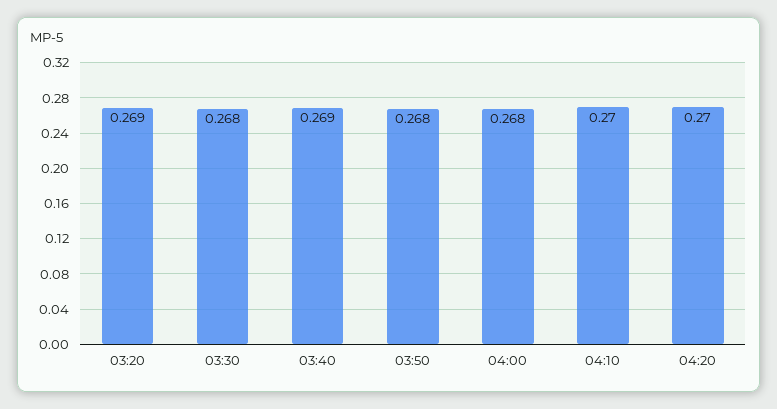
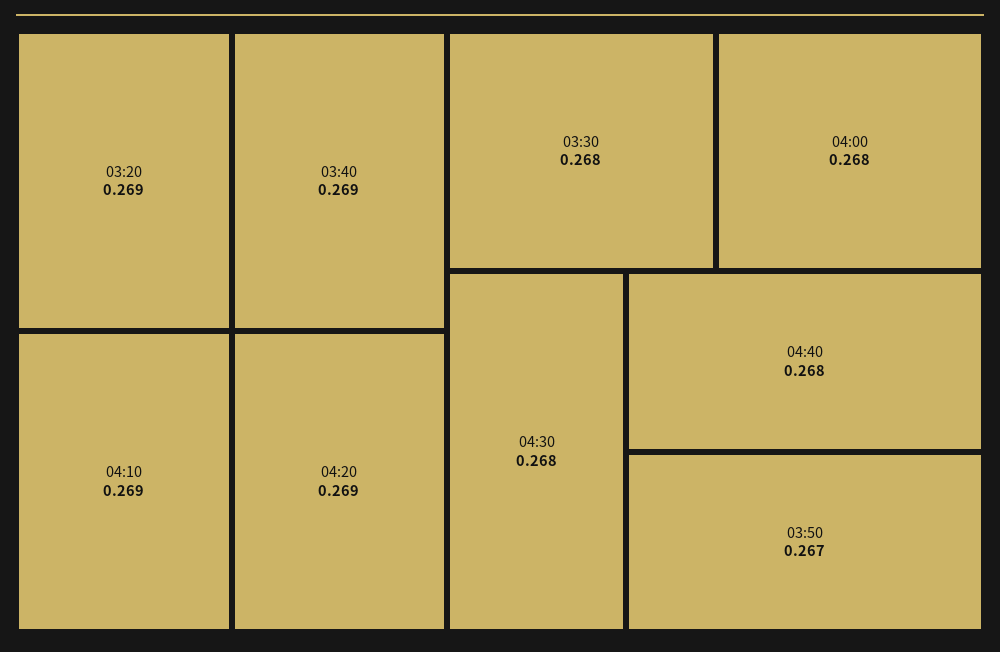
03:50: 0.268 -> 0.267
04:10: 0.27 -> 0.269
04:20: 0.27 -> 0.269
04:30: none -> 0.268
04:40: none -> 0.268

